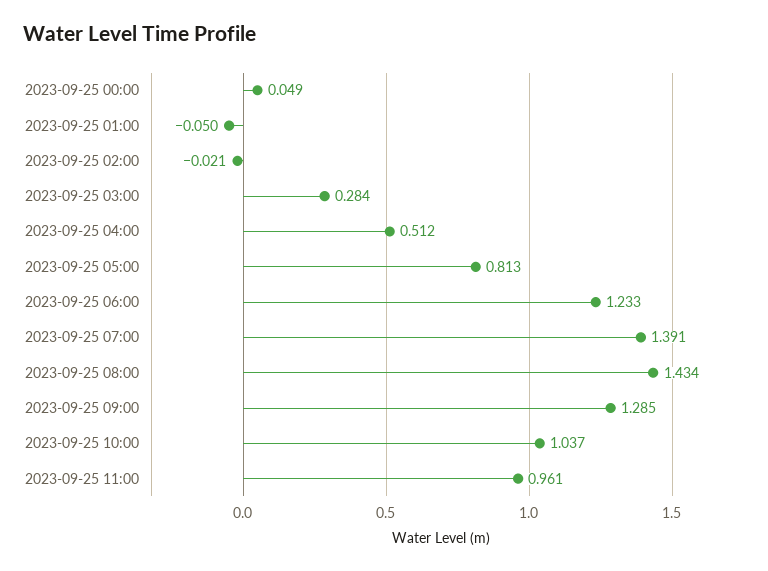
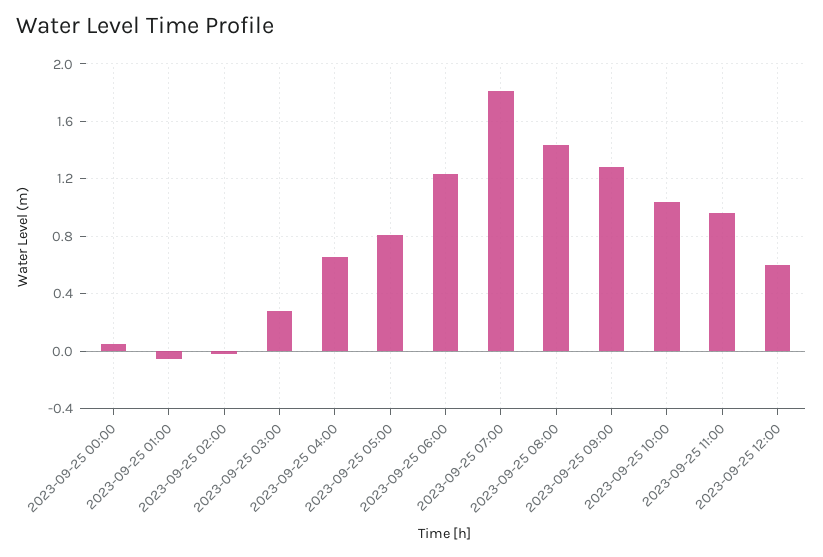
2023-09-25 04:00: 0.512 -> 0.65
2023-09-25 07:00: 1.391 -> 1.8
2023-09-25 12:00: none -> 0.6

